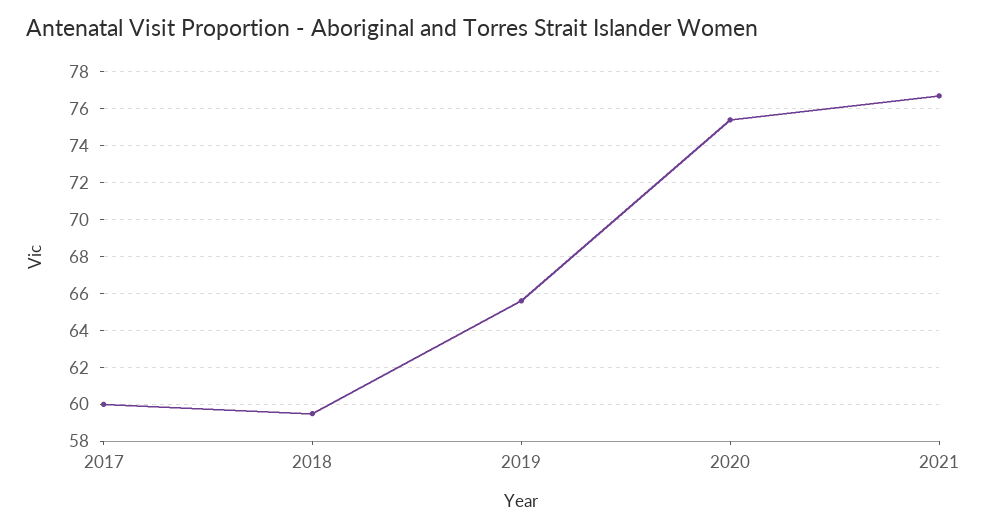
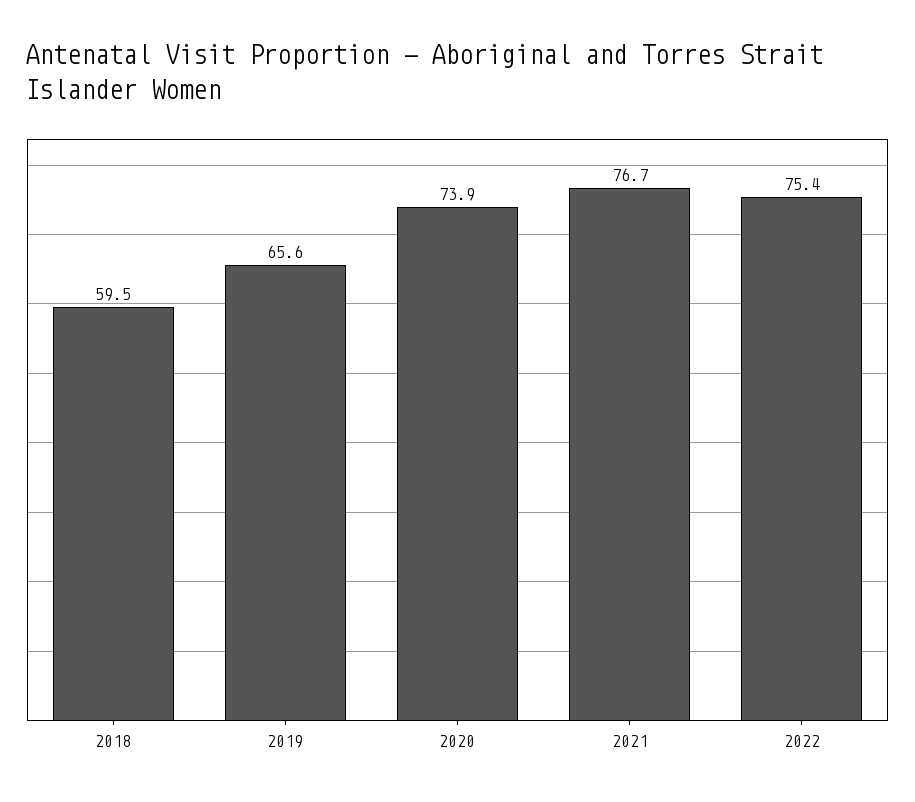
2017: 60 -> none
2020: 75.5 -> 73.9
2022: none -> 75.4

